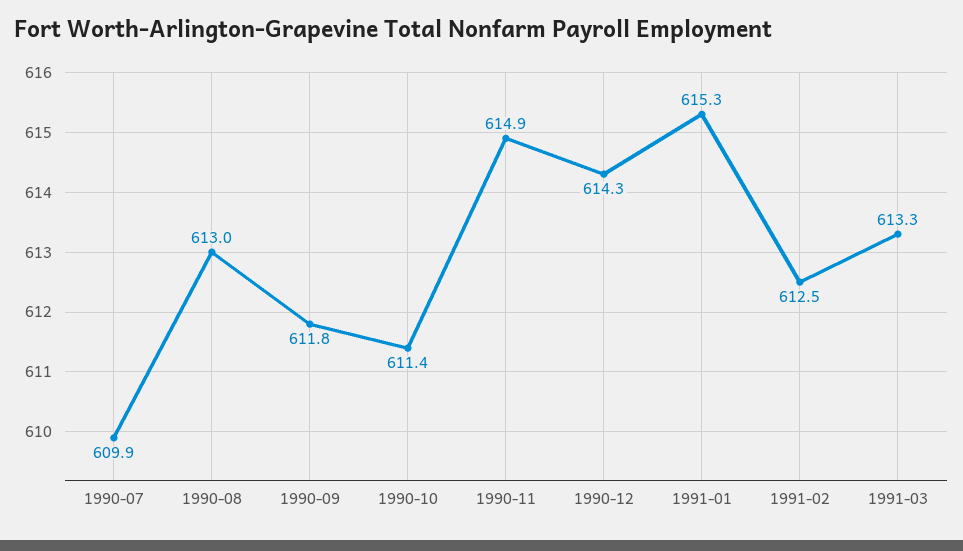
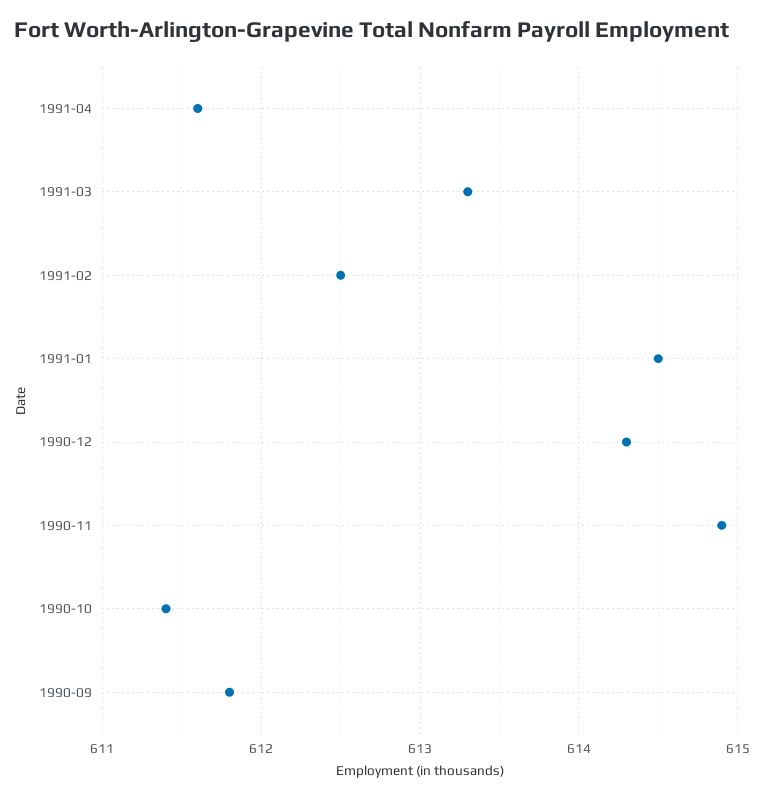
1990-07: 609.9 -> none
1990-08: 613 -> none
1991-01: 615.3 -> 614.5
1991-04: none -> 611.6

